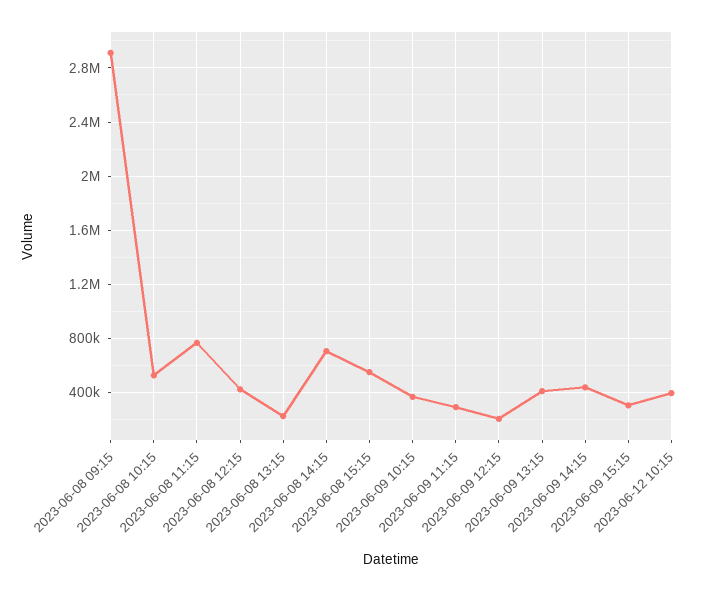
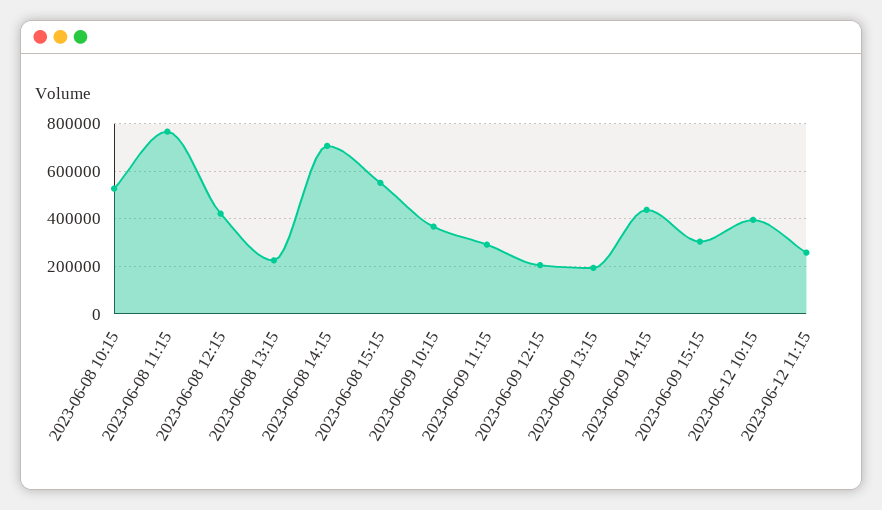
2023-06-08 09:15: 2900000 -> none
2023-06-09 13:15: 400000 -> 200000
2023-06-12 11:15: none -> 250000

